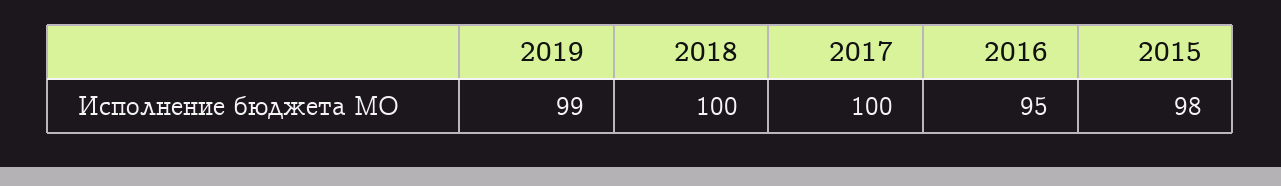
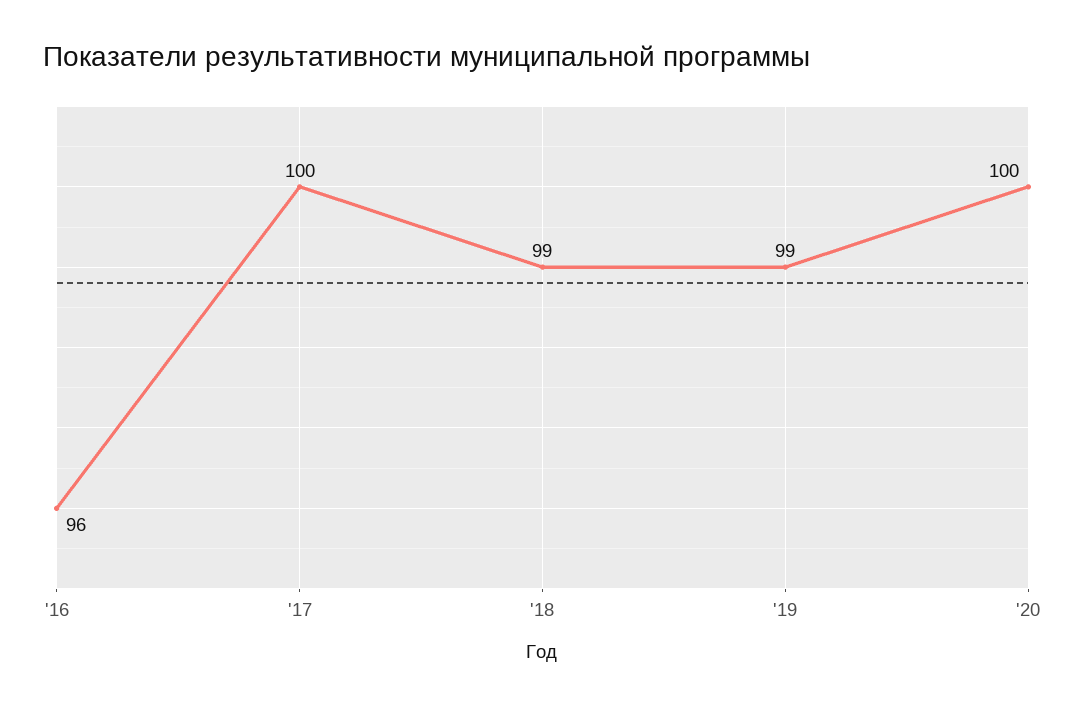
2018: 100 -> 99
2016: 95 -> 96
2015: 98 -> none
'20: none -> 100

